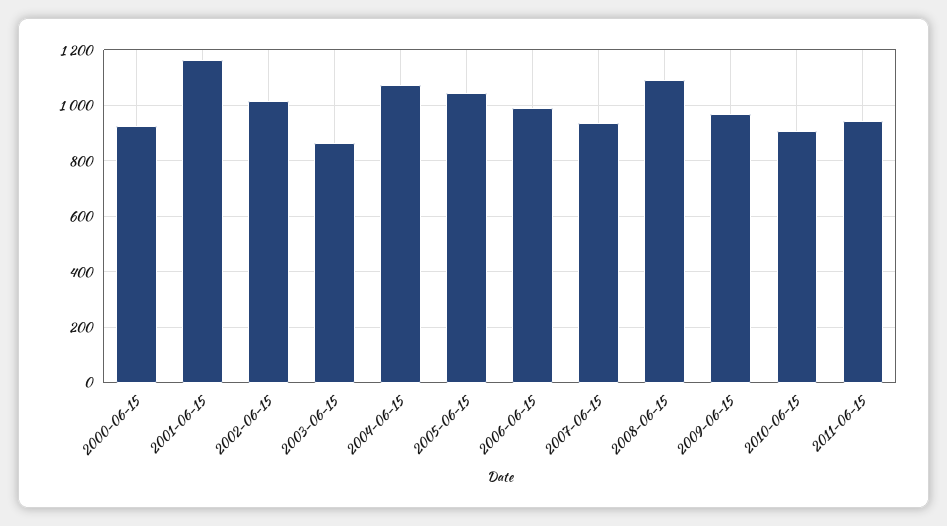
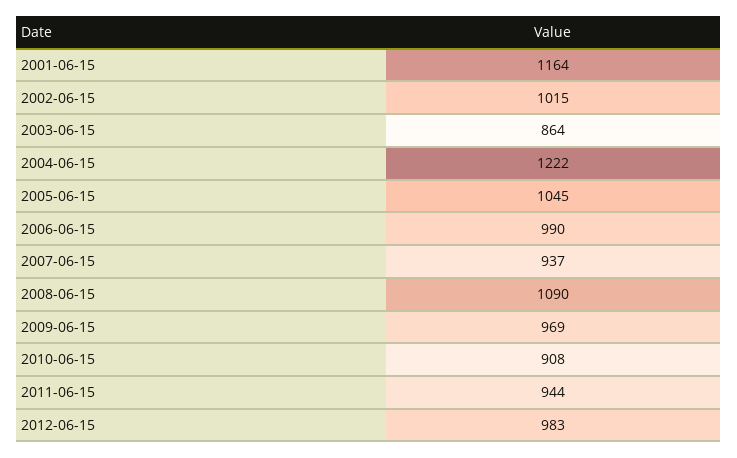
2000-06-15: 925 -> none
2004-06-15: 1075 -> 1222
2012-06-15: none -> 983

